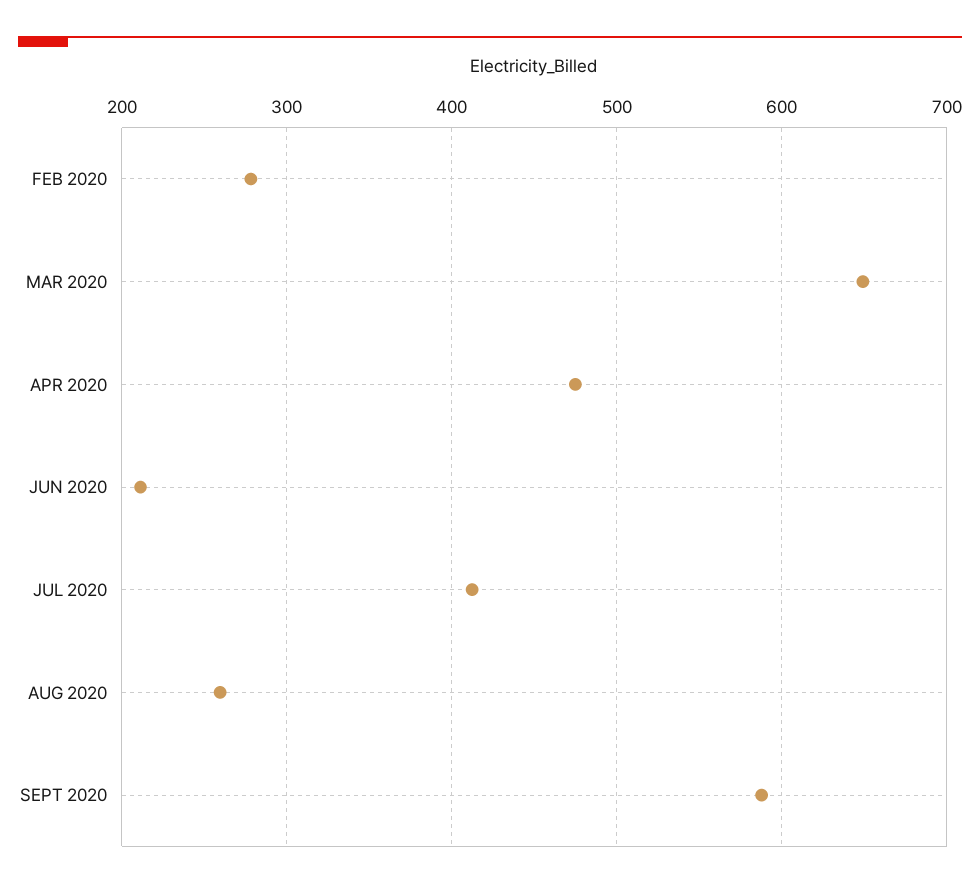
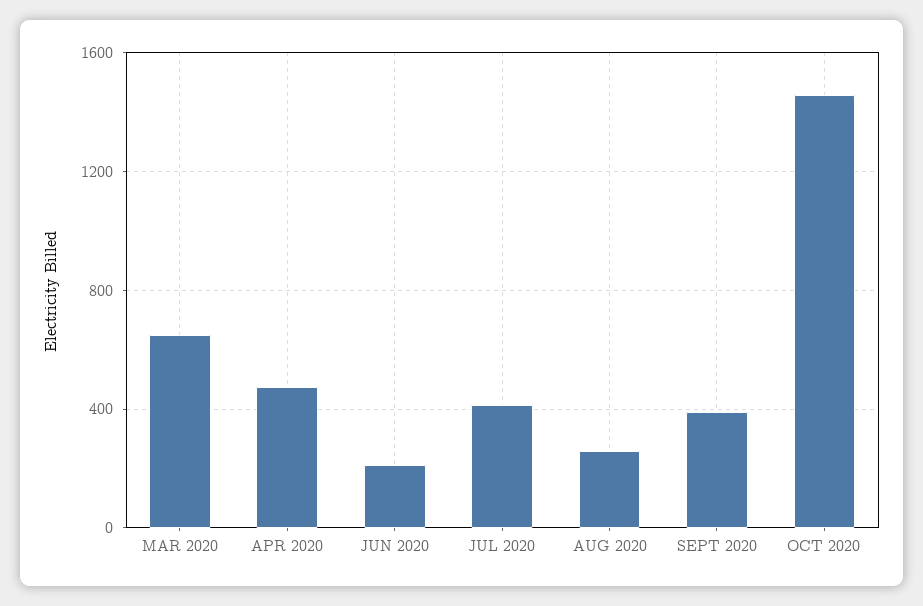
FEB 2020: 280 -> none
SEPT 2020: 590 -> 400
OCT 2020: none -> 1450

